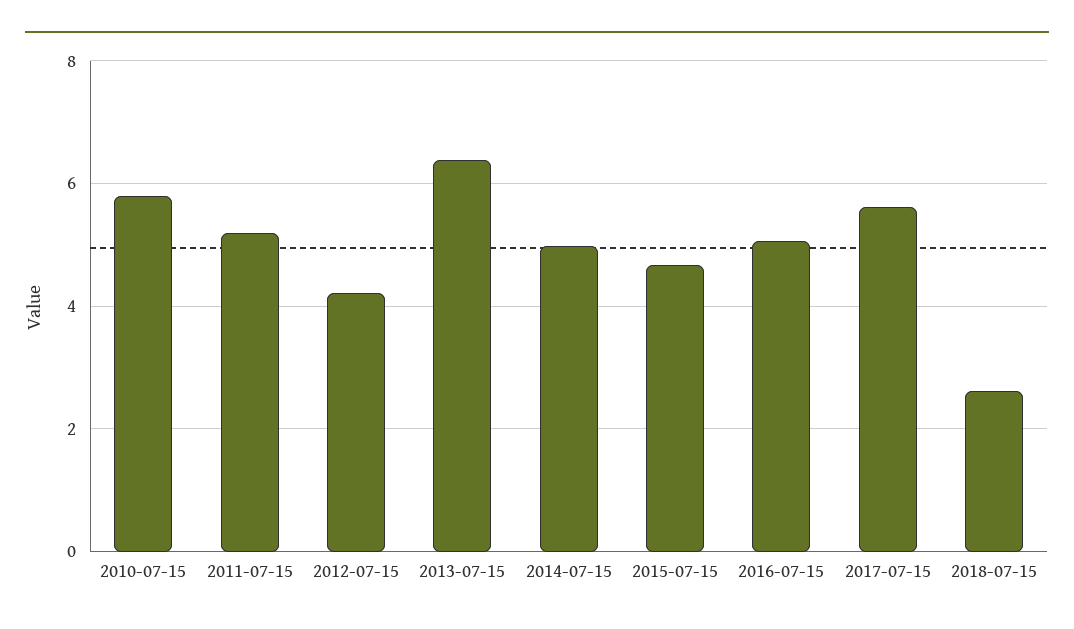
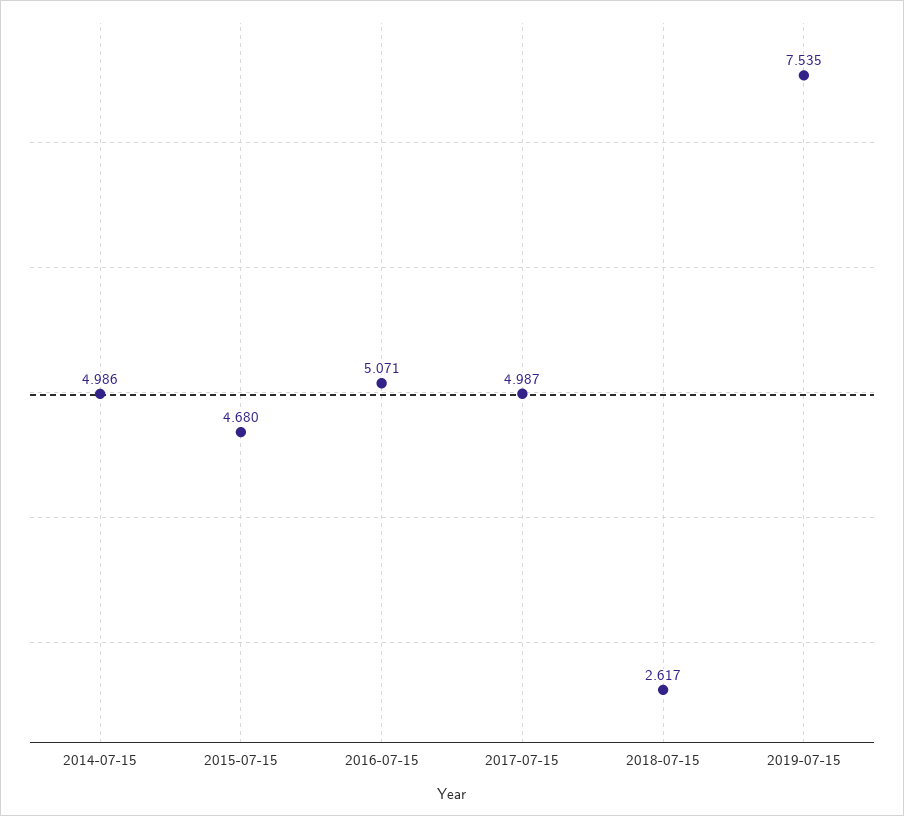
2010-07-15: 5.8 -> none
2011-07-15: 5.2 -> none
2012-07-15: 4.2 -> none
2013-07-15: 6.4 -> none
2017-07-15: 5.6 -> 4.987
2019-07-15: none -> 7.535

